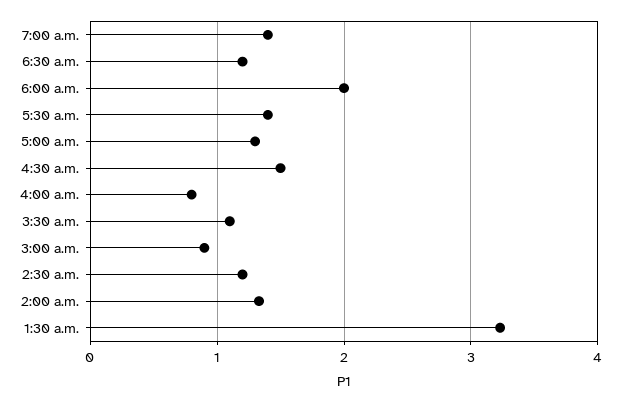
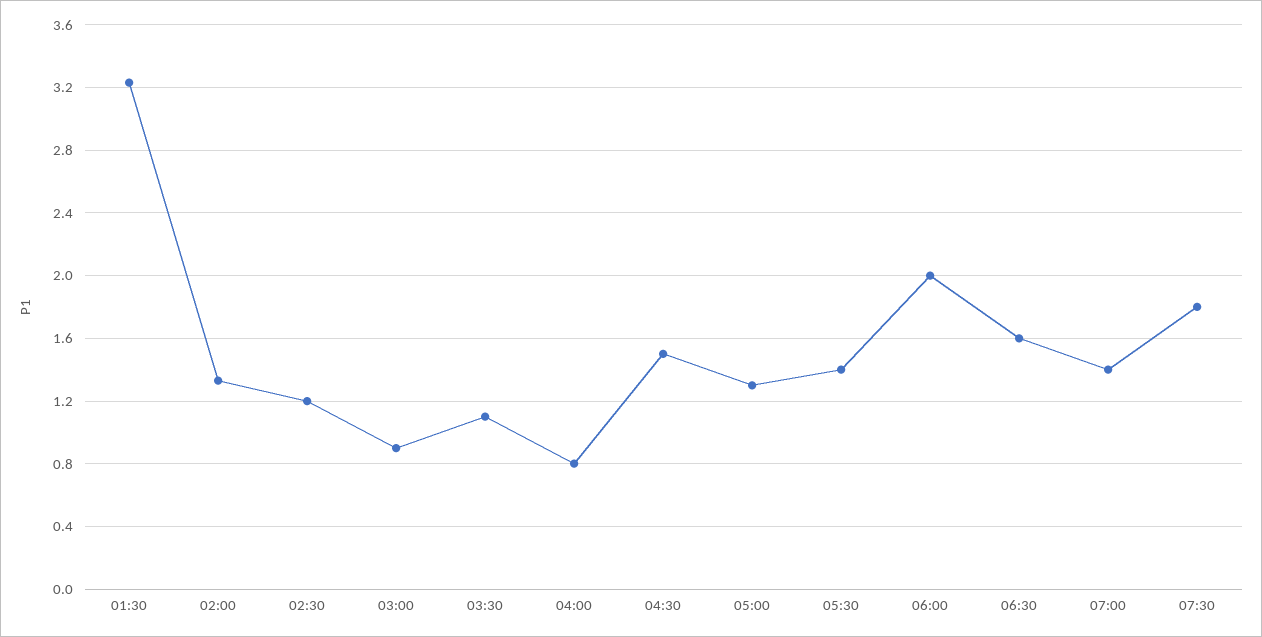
6:30 a.m.: 1.2 -> 1.6
07:30: none -> 1.8

